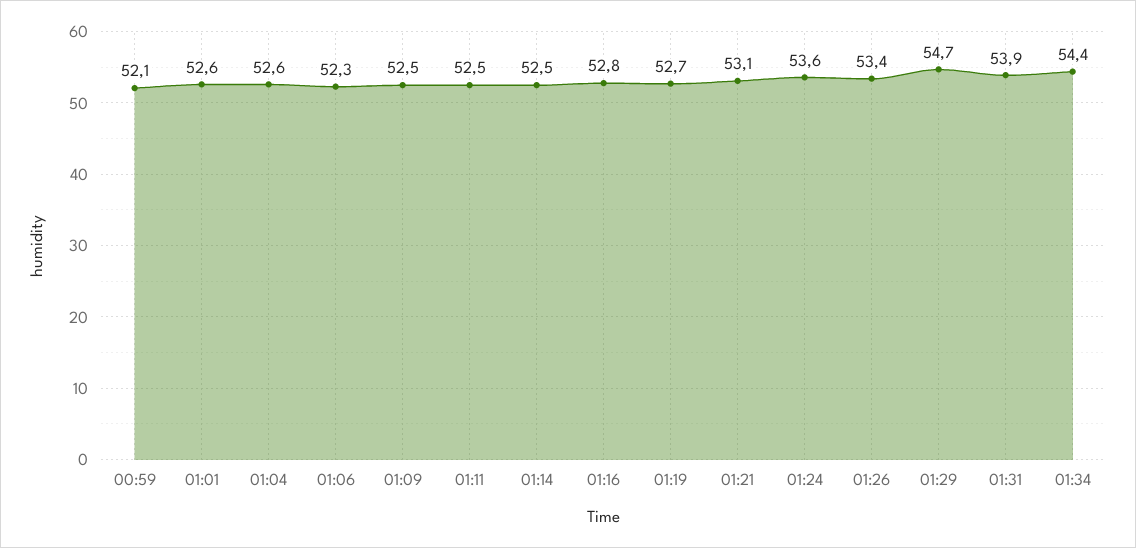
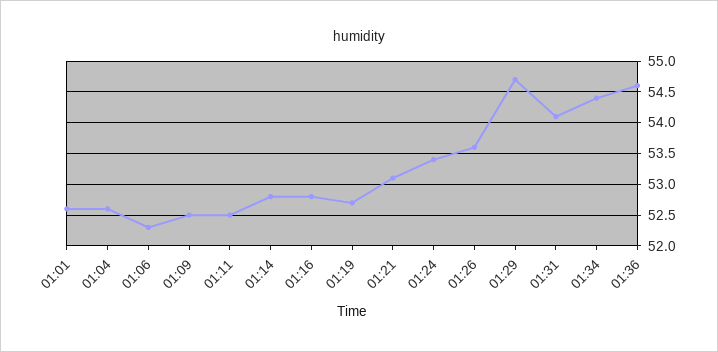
00:59: 52.1 -> none
01:14: 52.5 -> 52.8
01:24: 53.6 -> 53.4
01:26: 53.4 -> 53.6
01:31: 53.9 -> 54.1
01:36: none -> 54.6

